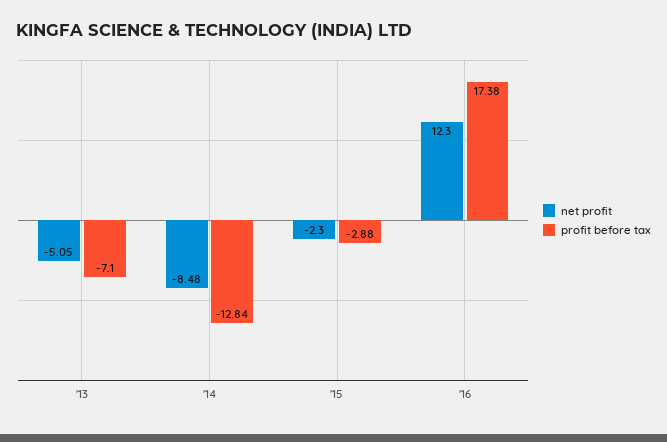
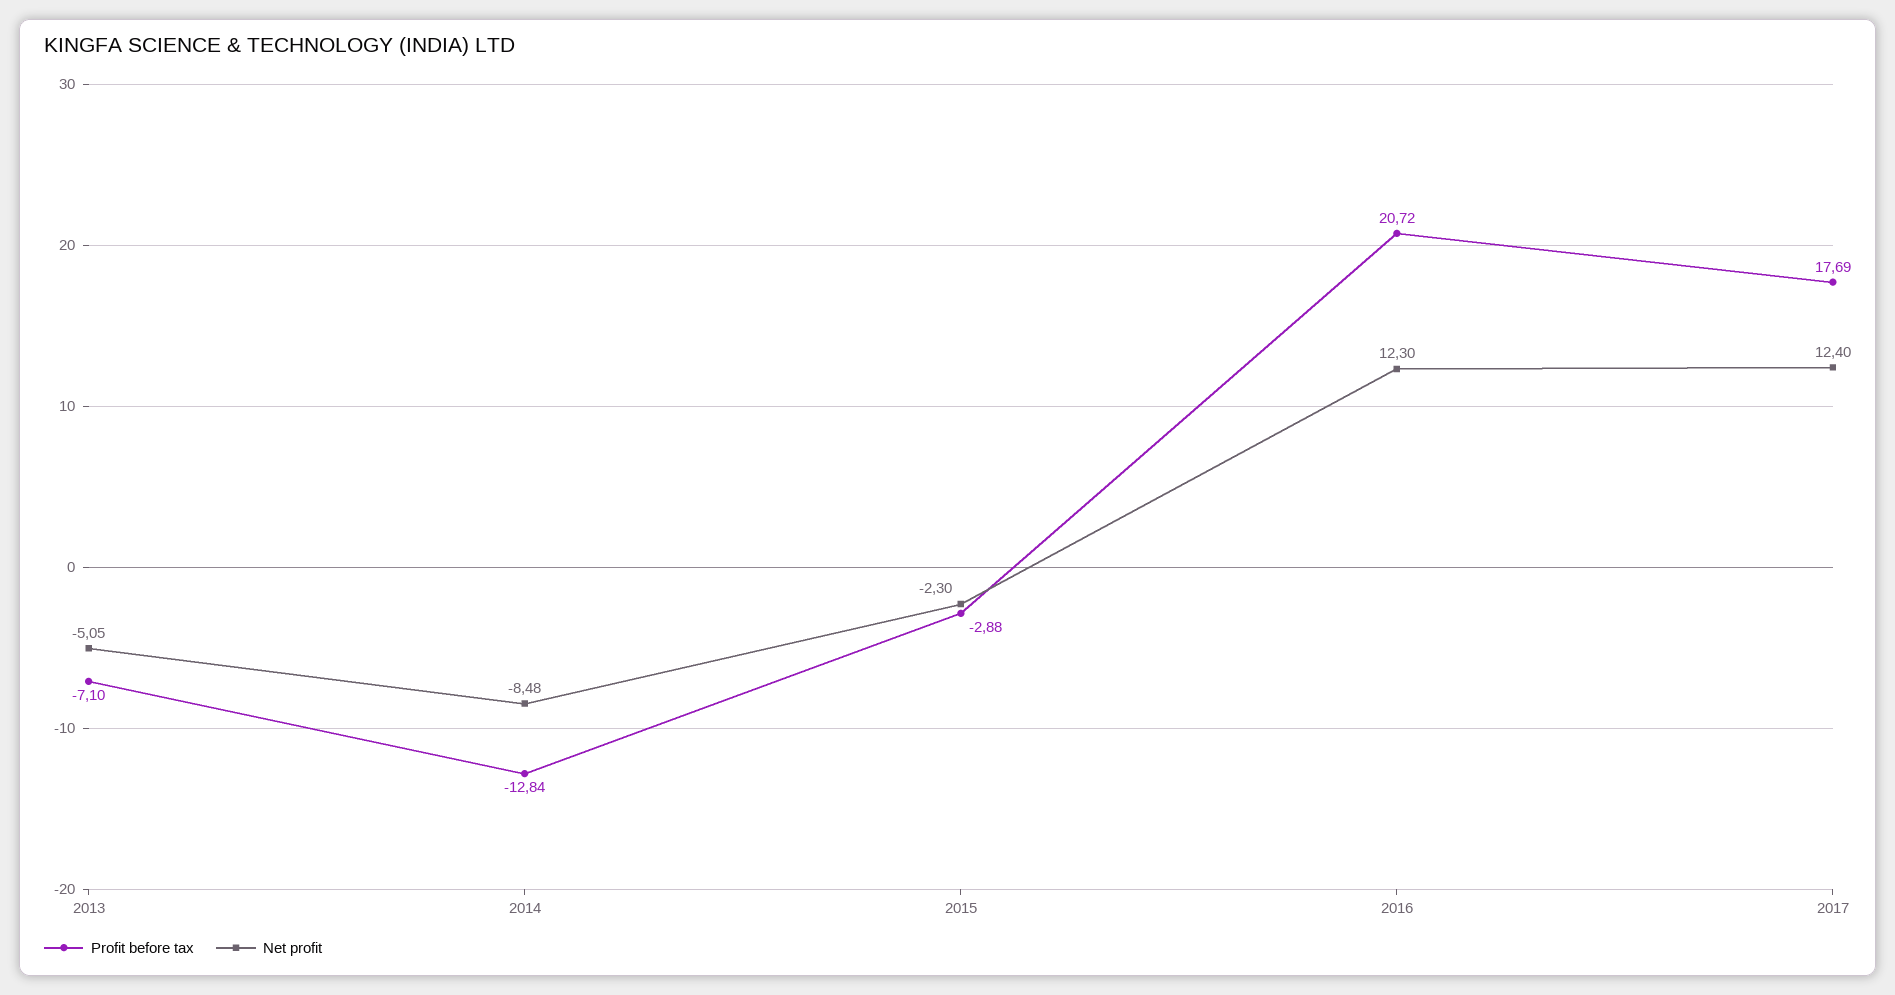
profit before tax, '16: 17.38 -> 20.72
profit before tax, 2017: none -> 17.69
net profit, 2017: none -> 12.4

